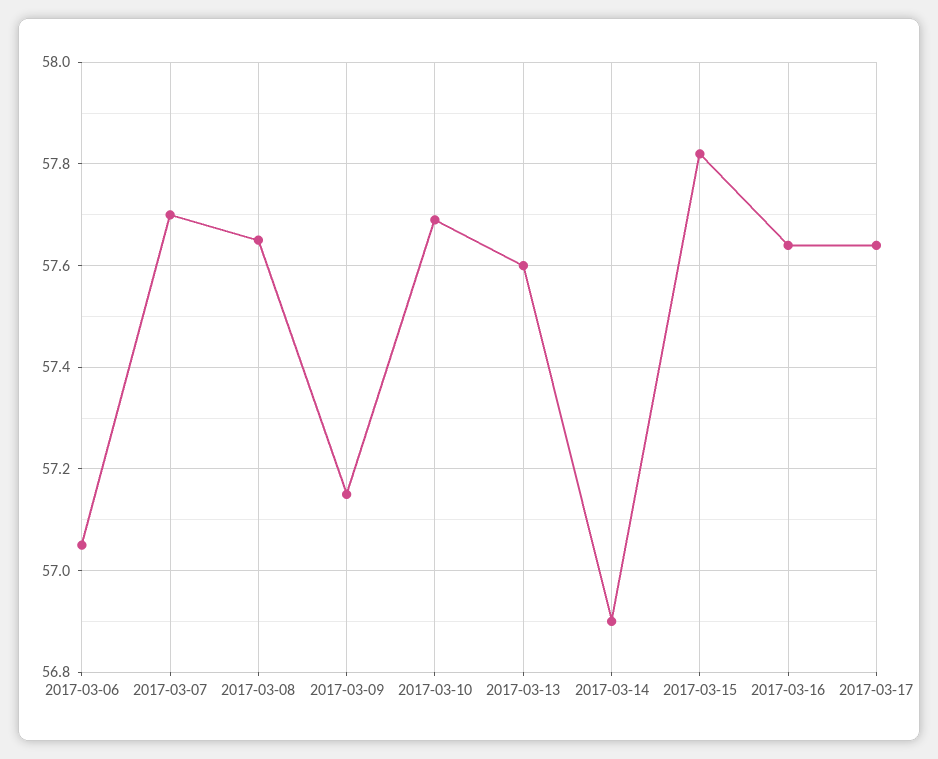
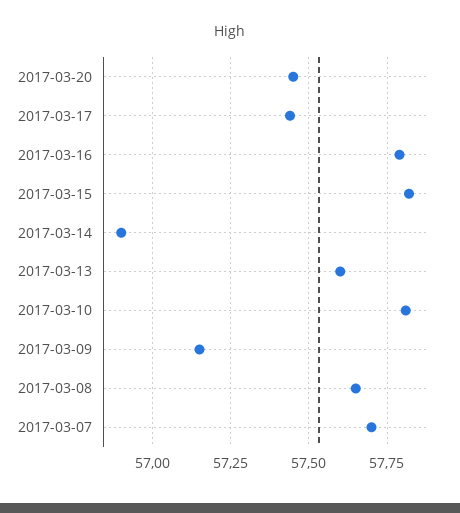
2017-03-06: 57.05 -> none
2017-03-10: 57.7 -> 57.8
2017-03-16: 57.65 -> 57.8
2017-03-17: 57.65 -> 57.45
2017-03-20: none -> 57.45

